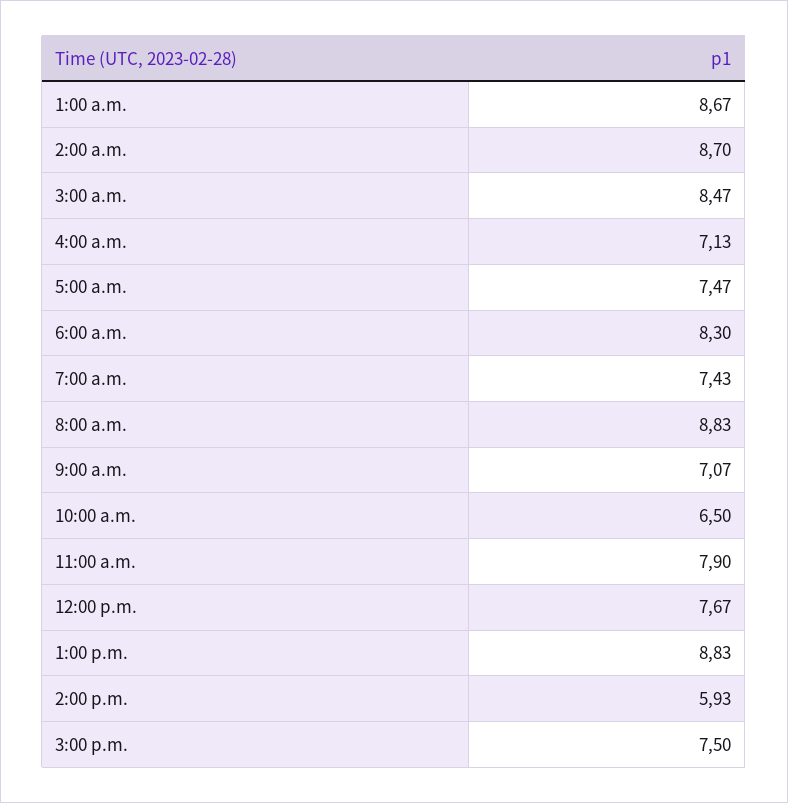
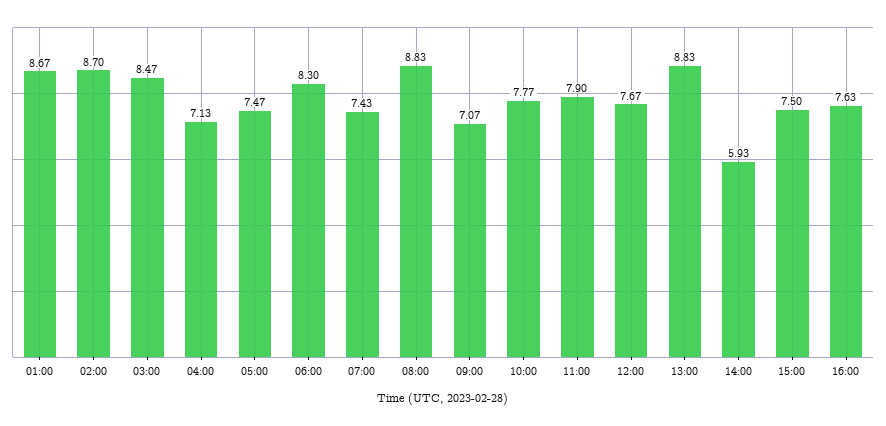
10:00 a.m.: 6.5 -> 7.77
16:00: none -> 7.63

